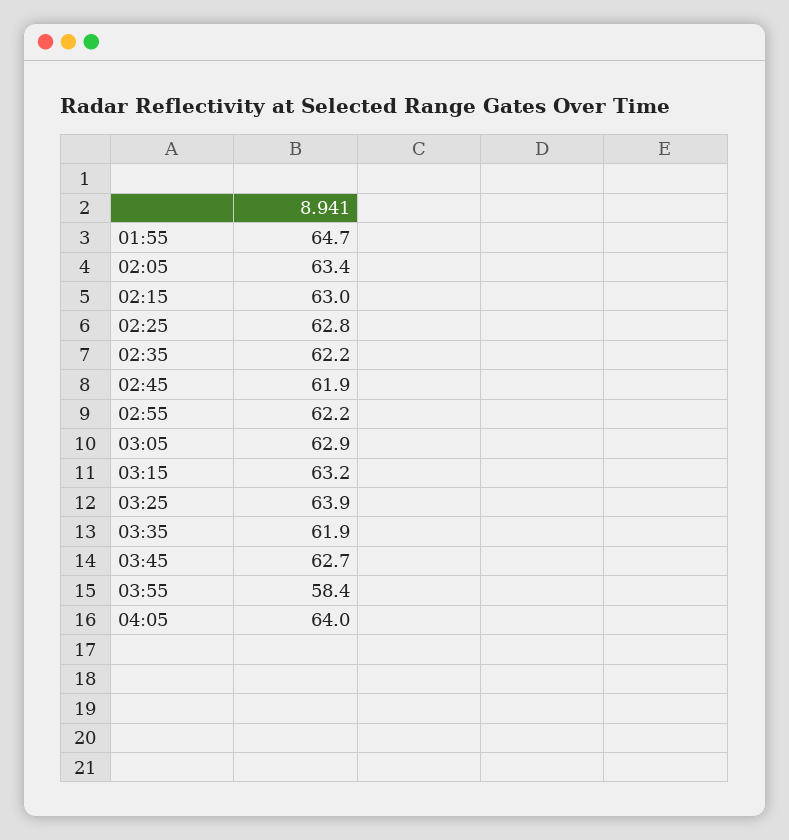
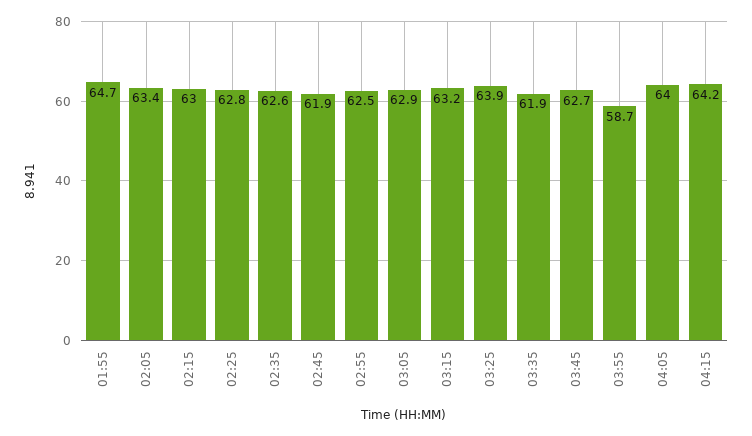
02:35: 62.2 -> 62.6
02:55: 62.2 -> 62.5
03:55: 58.4 -> 58.7
04:15: none -> 64.2

